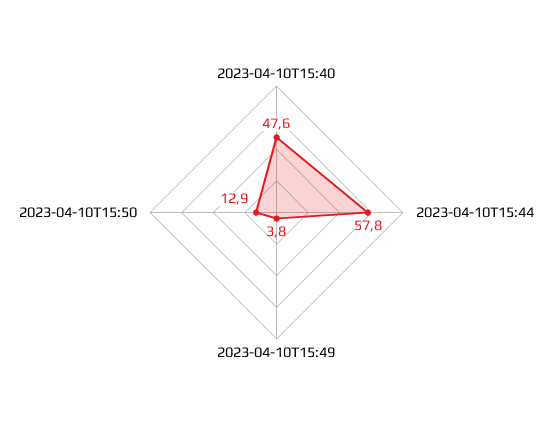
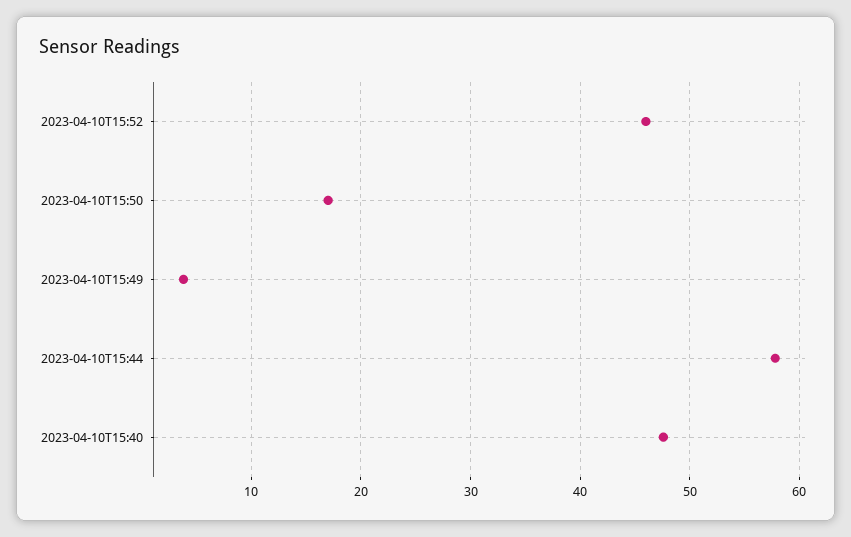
2023-04-10T15:50: 12.9 -> 17
2023-04-10T15:52: none -> 46

